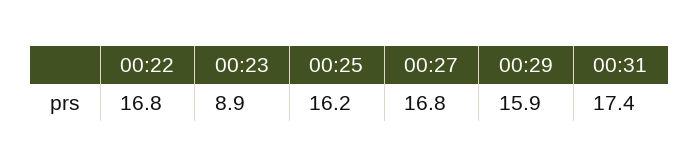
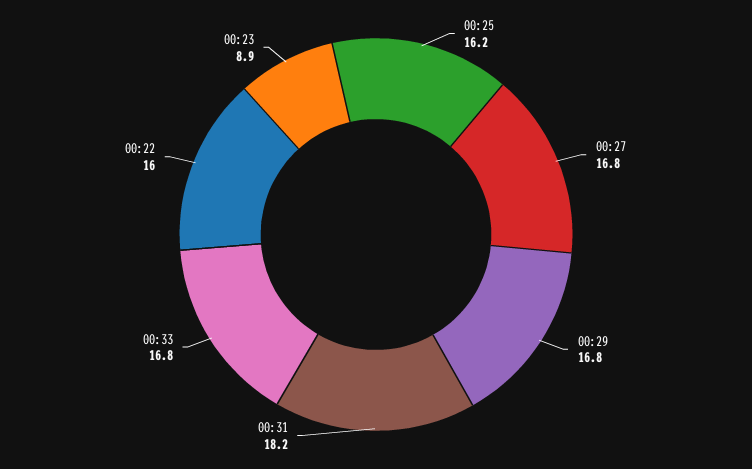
00:22: 16.8 -> 16
00:29: 15.9 -> 16.8
00:31: 17.4 -> 18.2
00:33: none -> 16.8

